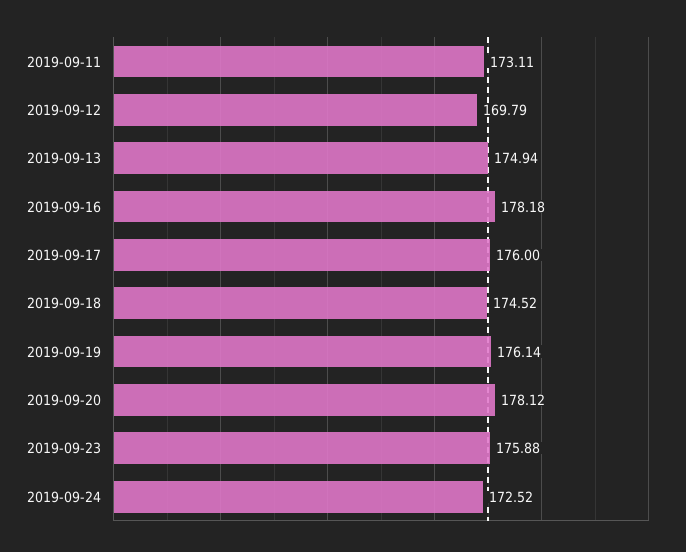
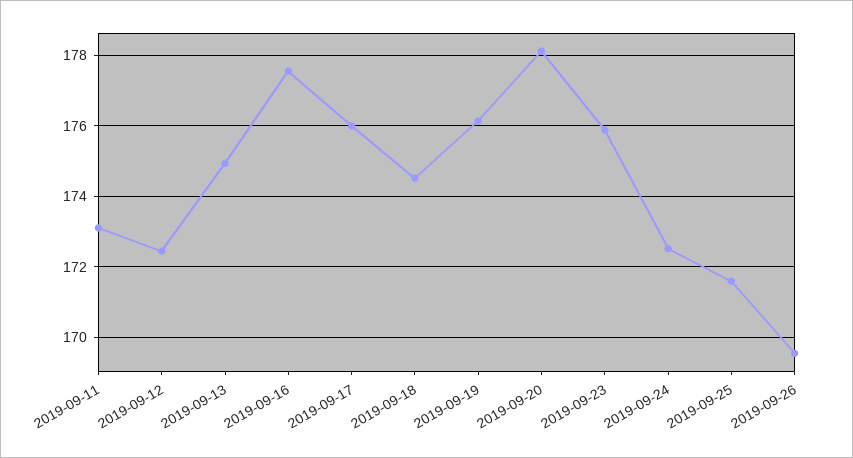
2019-09-12: 169.79 -> 172.4
2019-09-16: 178.18 -> 177.6
2019-09-25: none -> 171.6
2019-09-26: none -> 169.6

